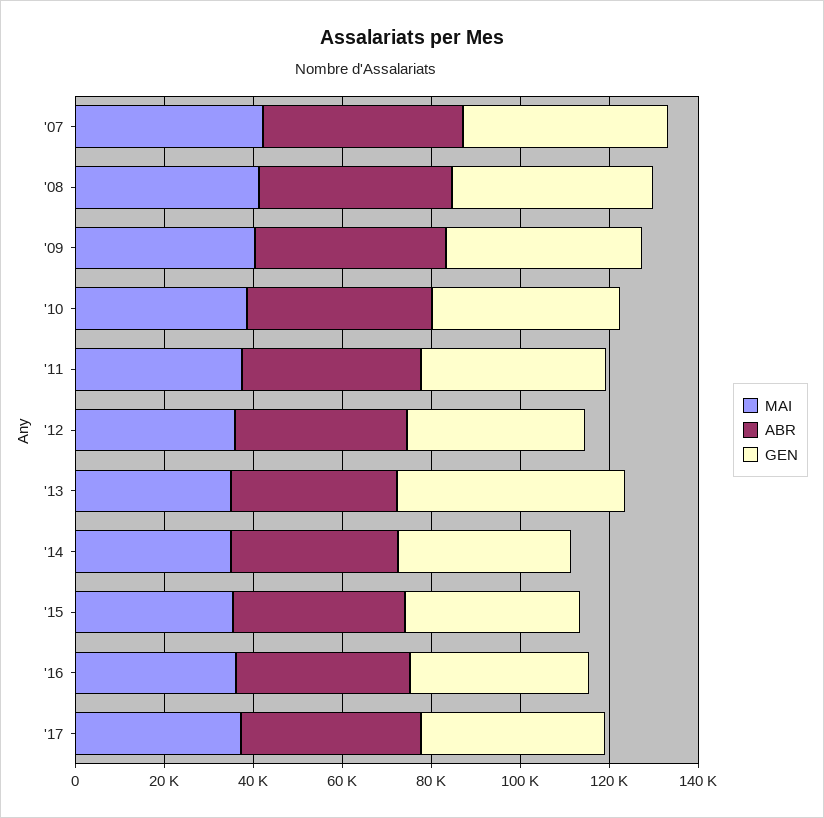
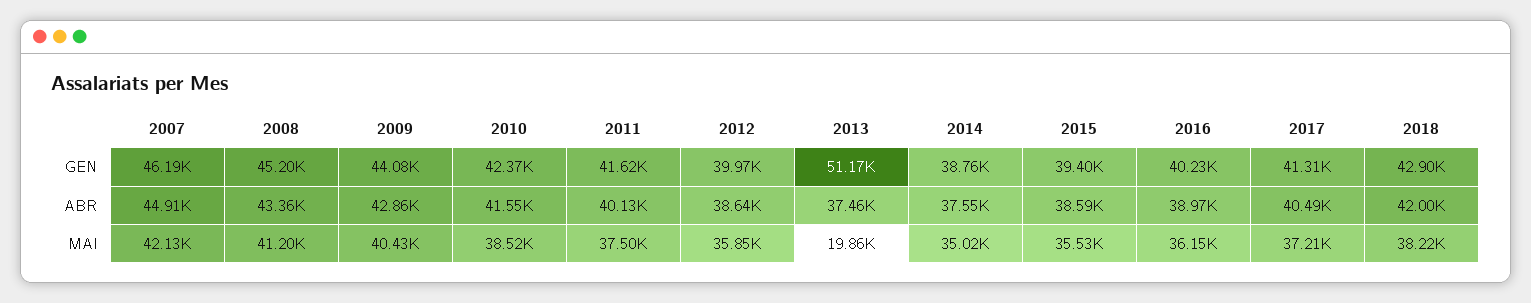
MAI, '13: 35000 -> 19860
GEN, 2018: none -> 42900
ABR, 2018: none -> 42000
MAI, 2018: none -> 38220

